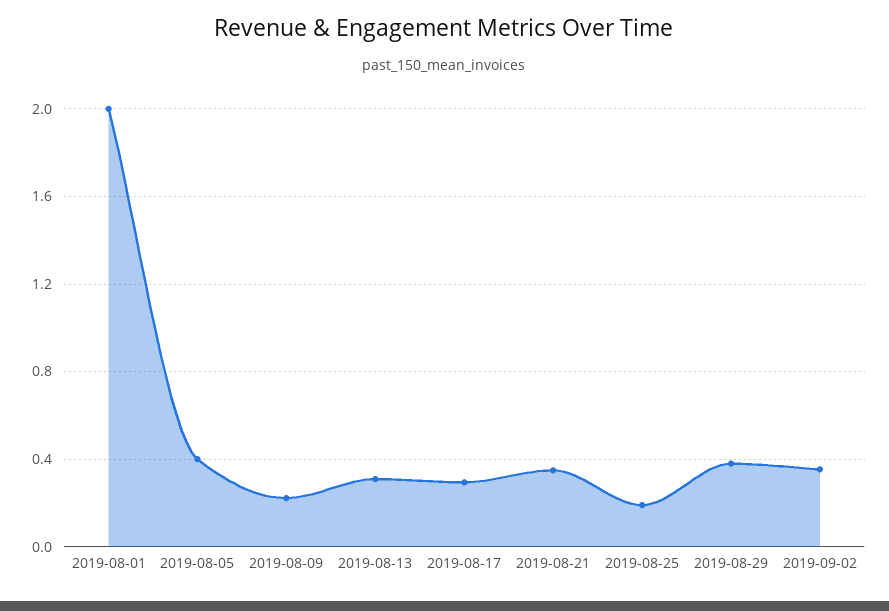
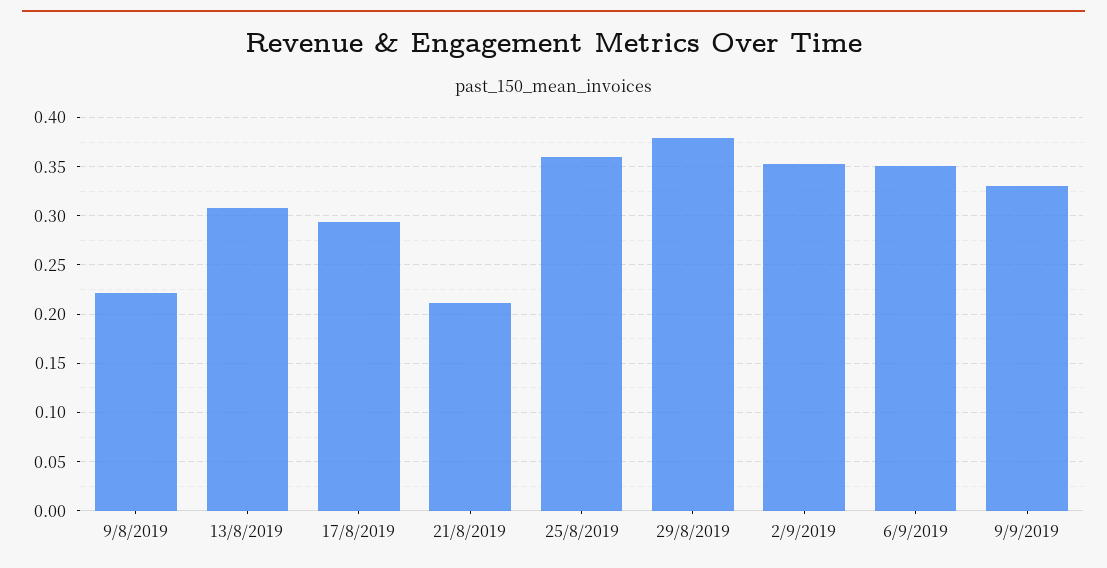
2019-08-01: 2 -> none
2019-08-05: 0.4 -> none
2019-08-21: 0.35 -> 0.21
2019-08-25: 0.2 -> 0.36
6/9/2019: none -> 0.35
9/9/2019: none -> 0.33

